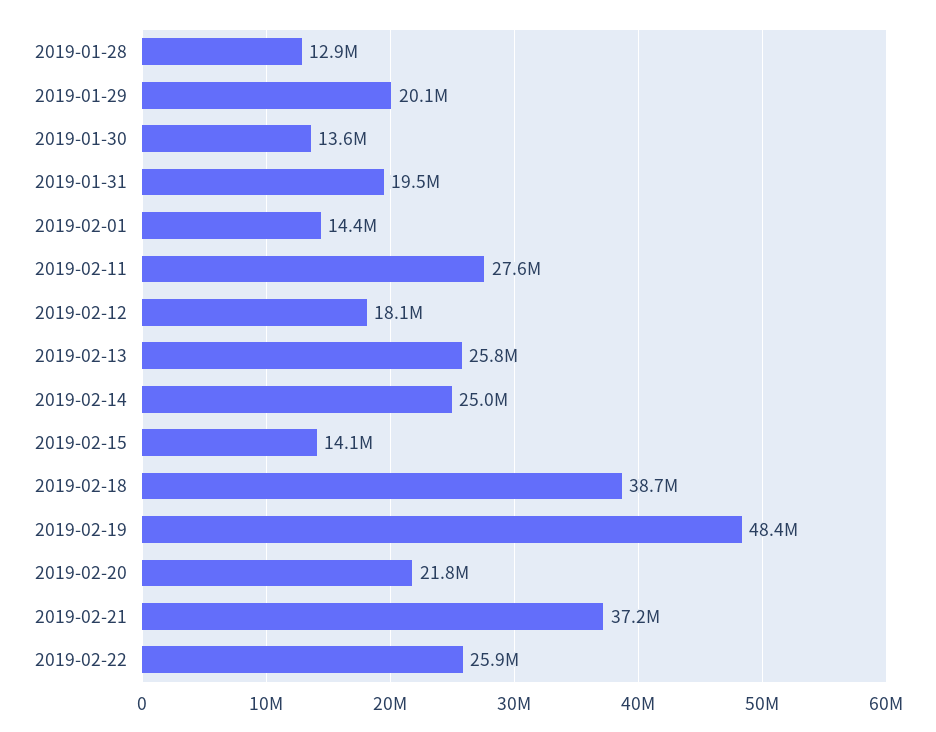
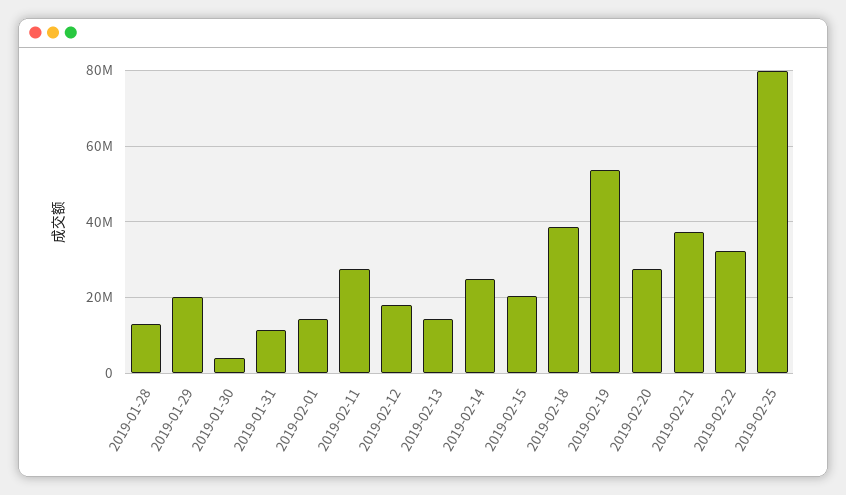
2019-01-30: 13600000 -> 4000000
2019-01-31: 19500000 -> 12000000
2019-02-13: 25800000 -> 14000000
2019-02-15: 14100000 -> 20000000
2019-02-19: 48400000 -> 54000000
2019-02-20: 21800000 -> 28000000
2019-02-22: 25900000 -> 32000000
2019-02-25: none -> 80000000

